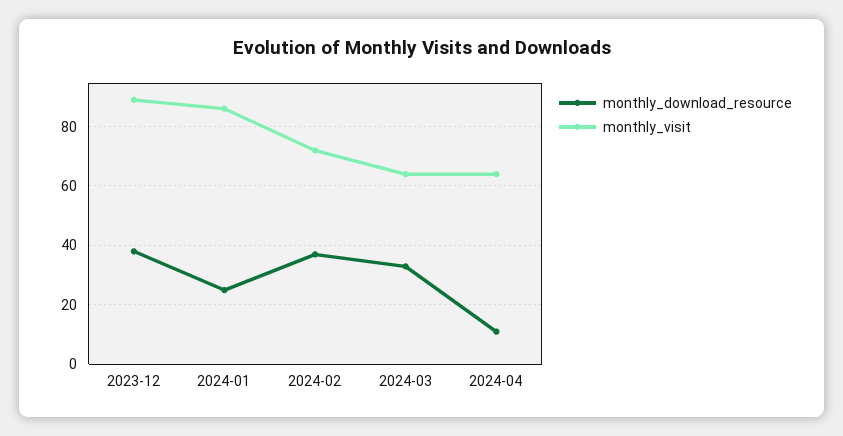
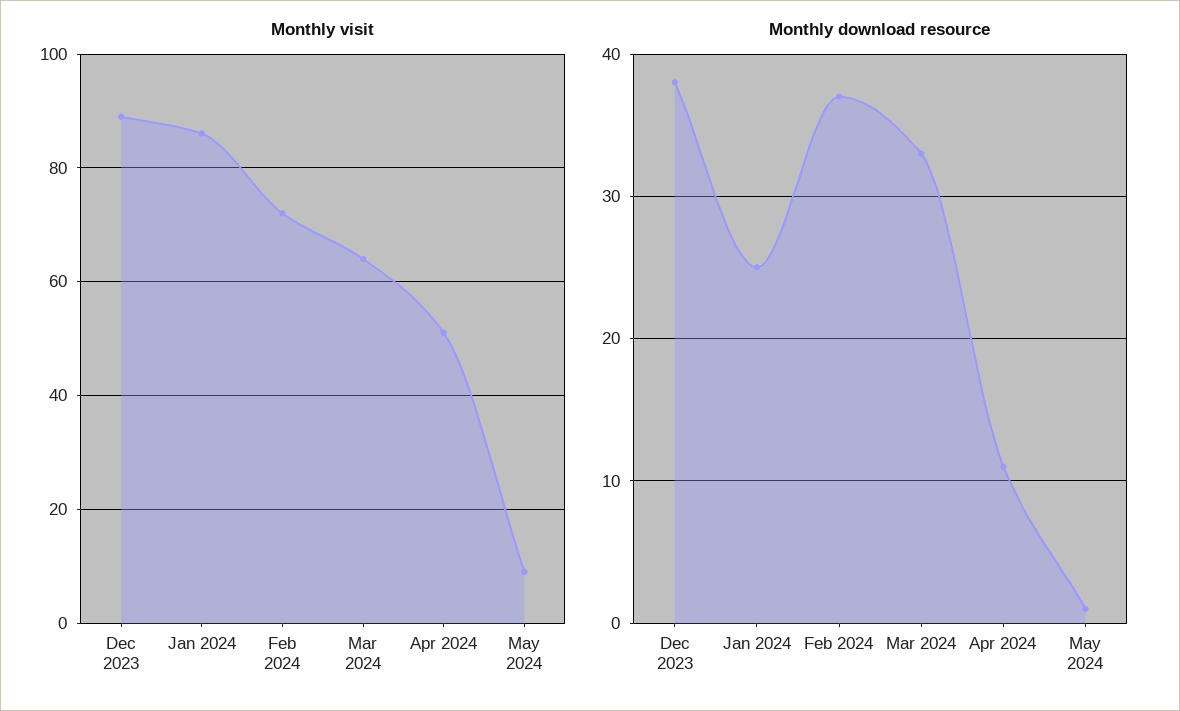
monthly_visit, 2024-04: 65 -> 50
monthly_visit, May 2024: none -> 10
monthly_download_resource, May 2024: none -> 1

